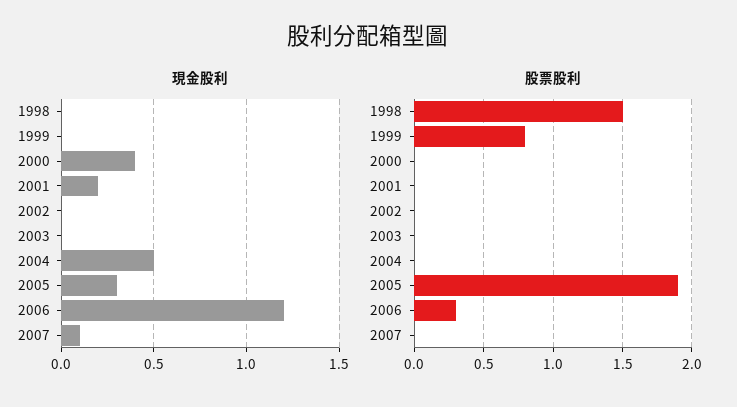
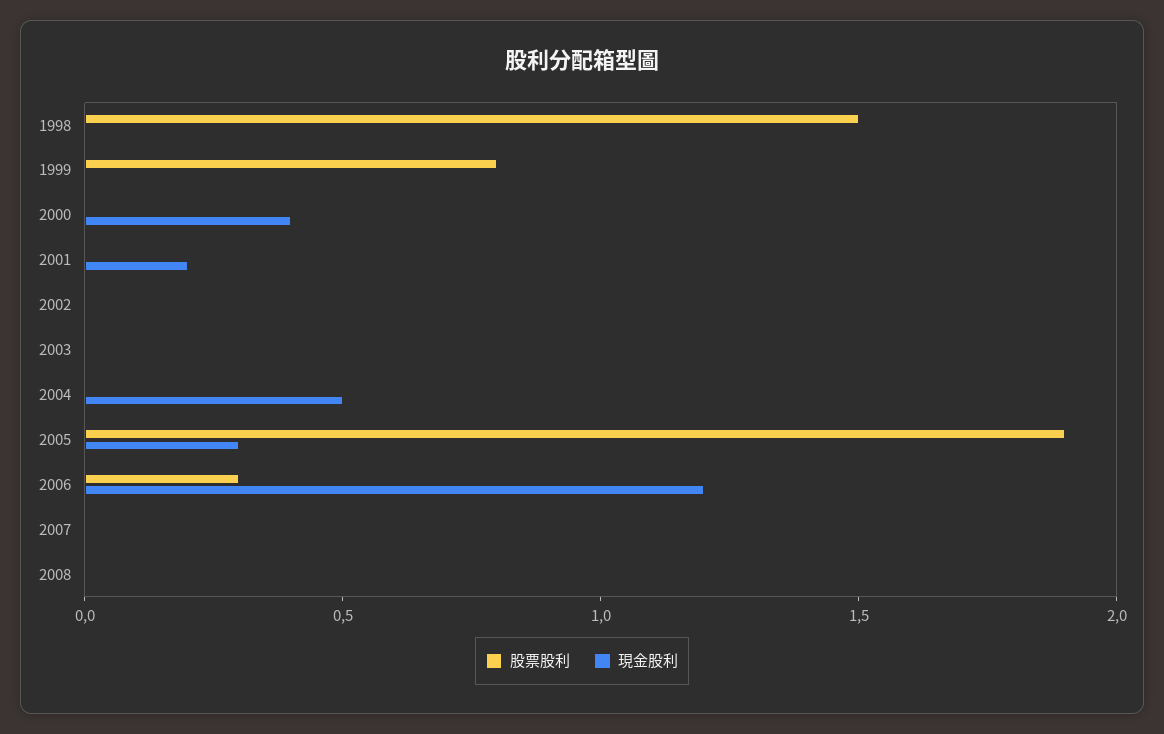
現金股利, 2007: 0.1 -> 0
股票股利, 2008: none -> 0
現金股利, 2008: none -> 0

